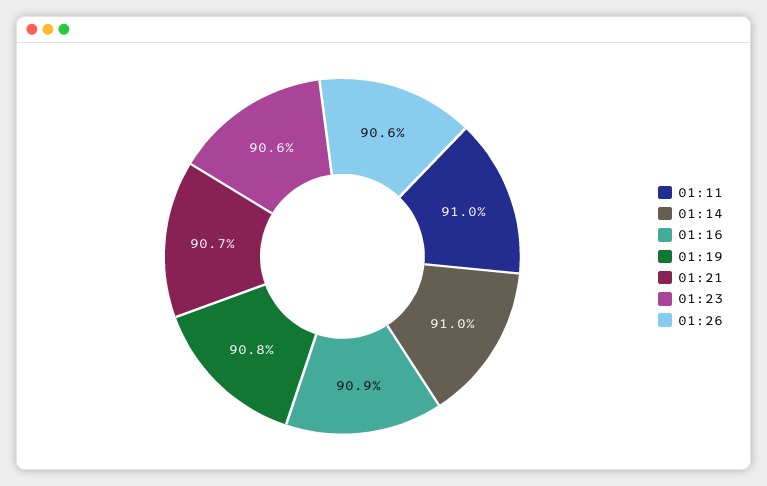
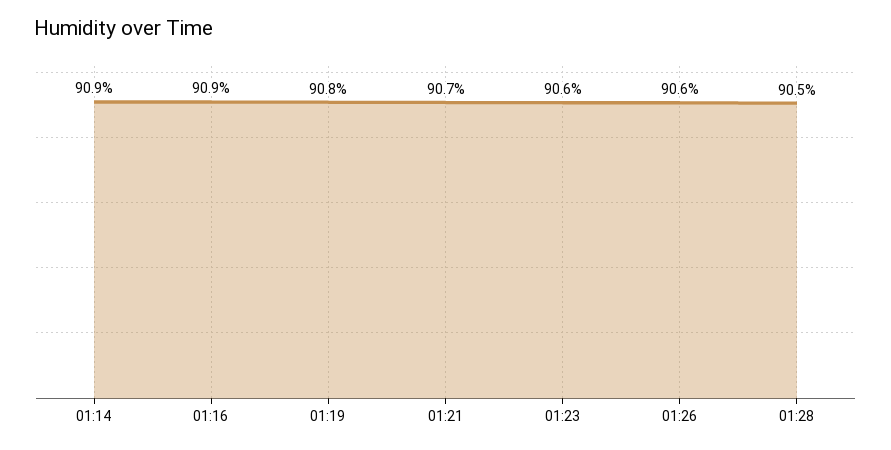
01:11: 91 -> none
01:14: 91 -> 90.9
01:28: none -> 90.5

